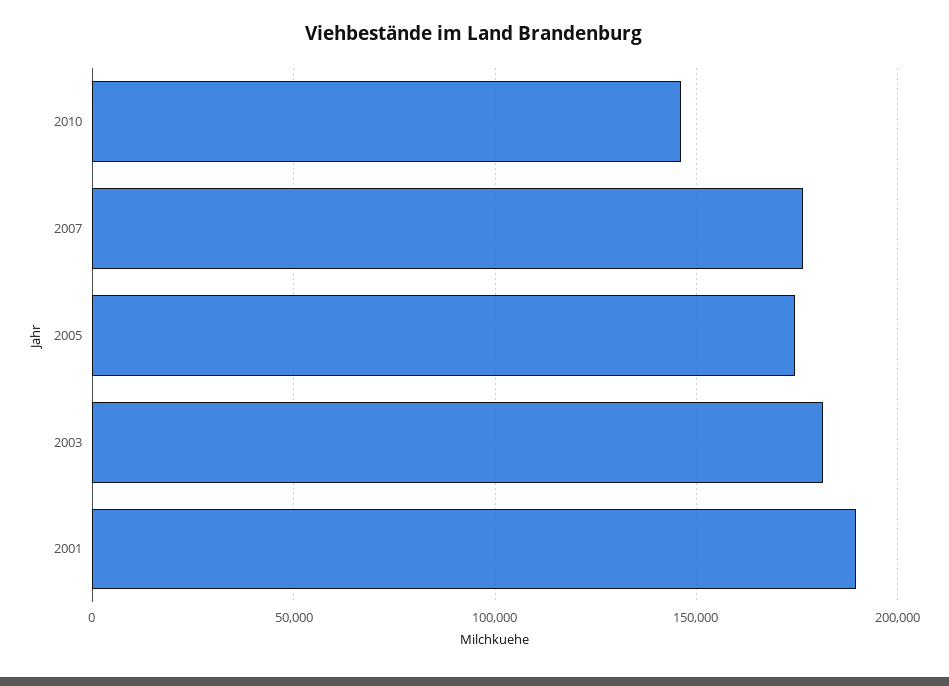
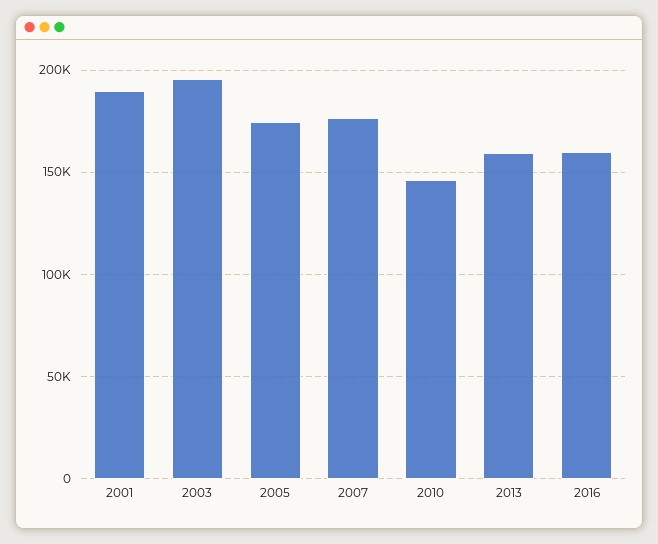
2003: 180000 -> 195000
2013: none -> 160000
2016: none -> 160000

